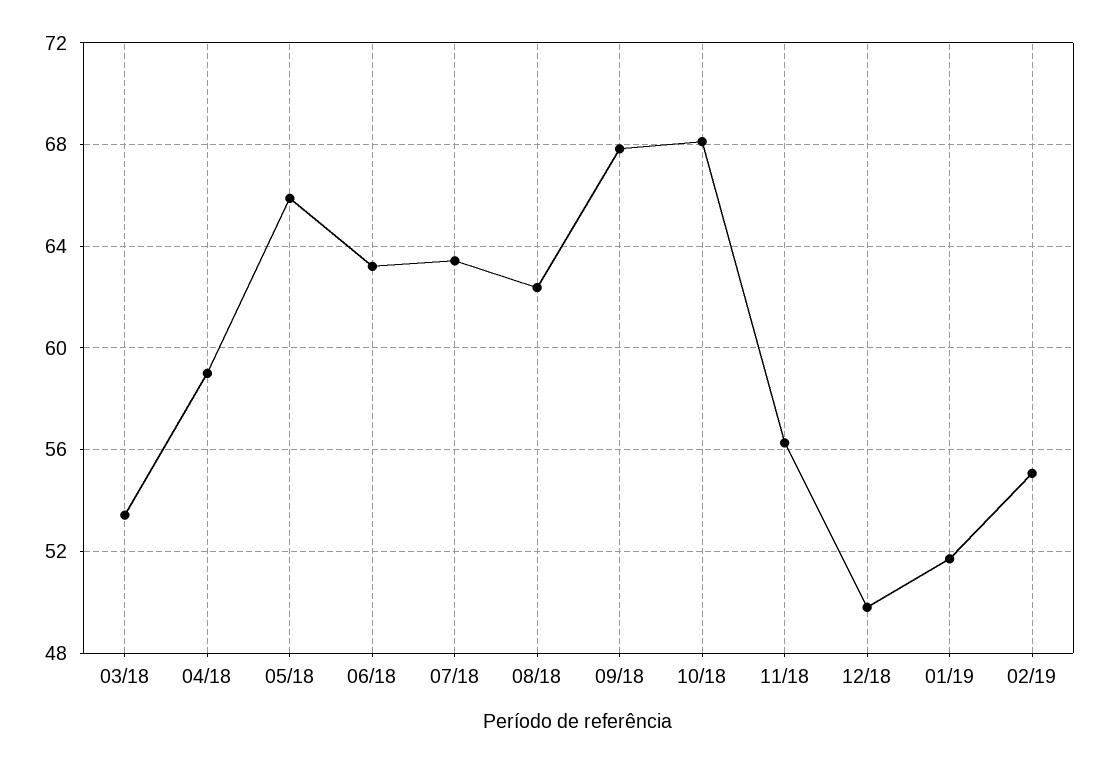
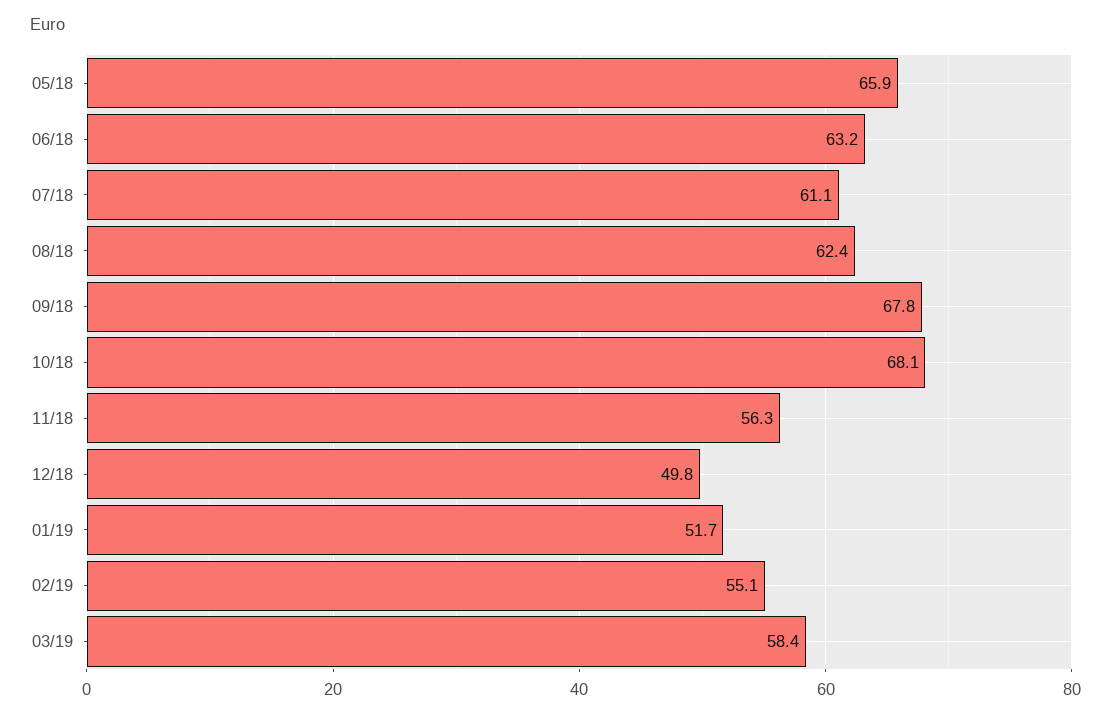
03/18: 53.5 -> none
04/18: 59 -> none
07/18: 63.5 -> 61.1
03/19: none -> 58.4

